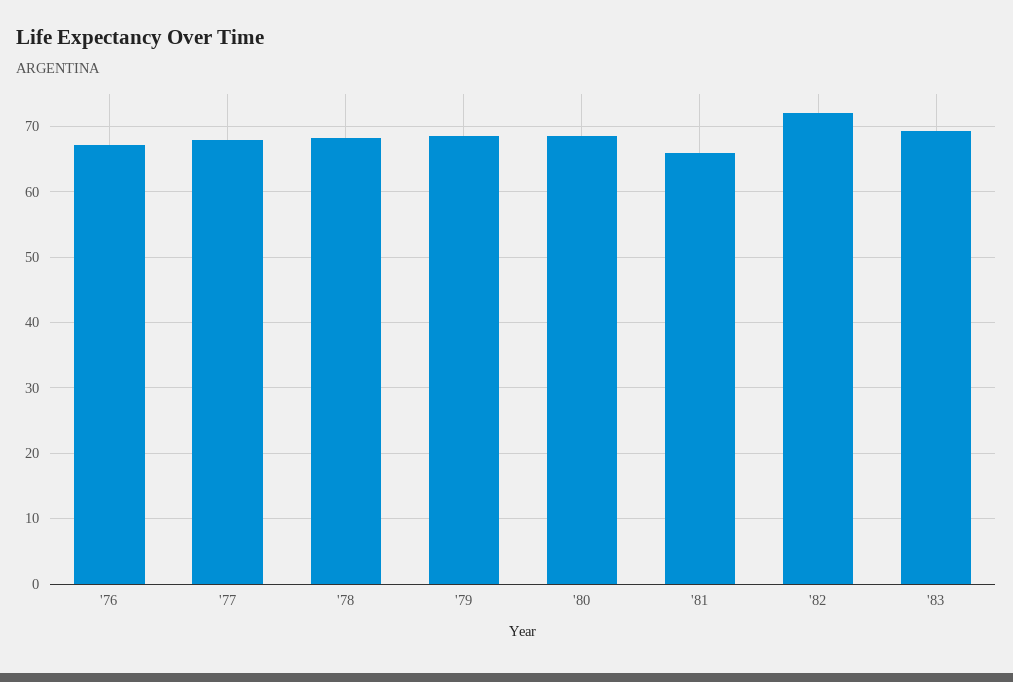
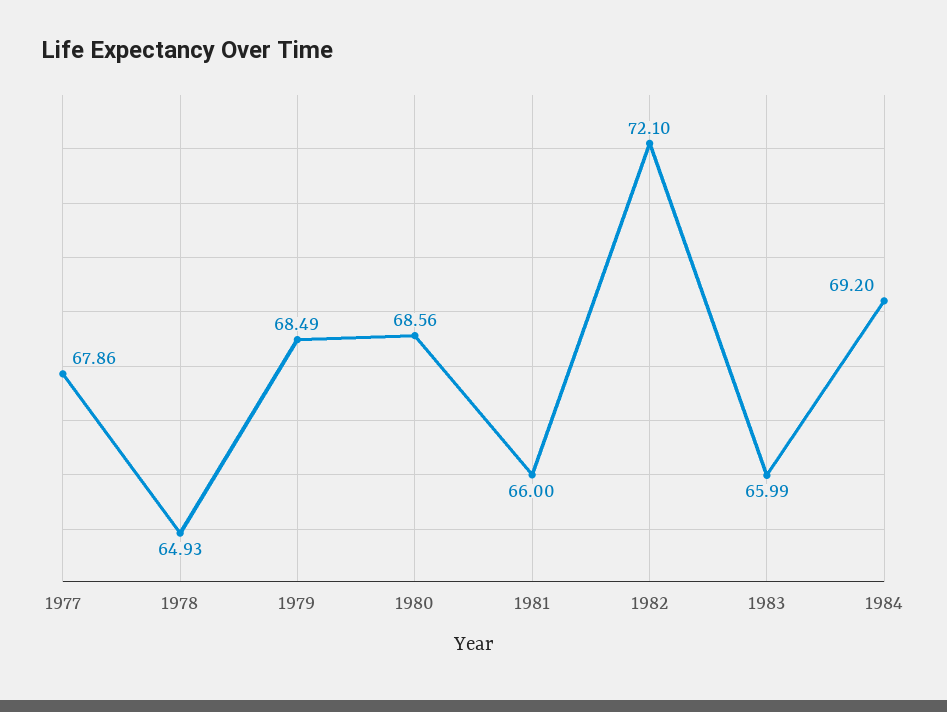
'76: 67 -> none
'78: 68 -> 64.93
'83: 69 -> 65.99
1984: none -> 69.2

